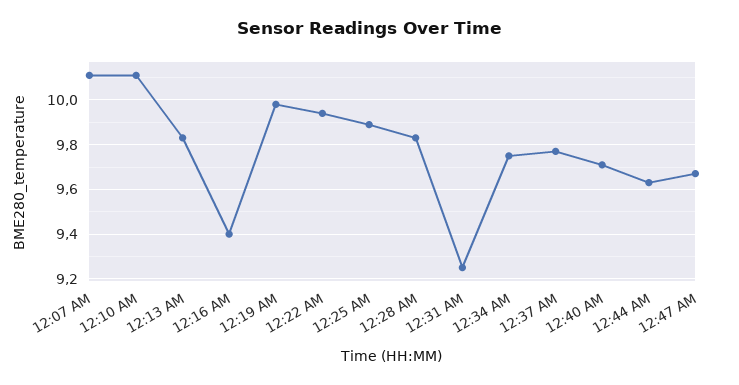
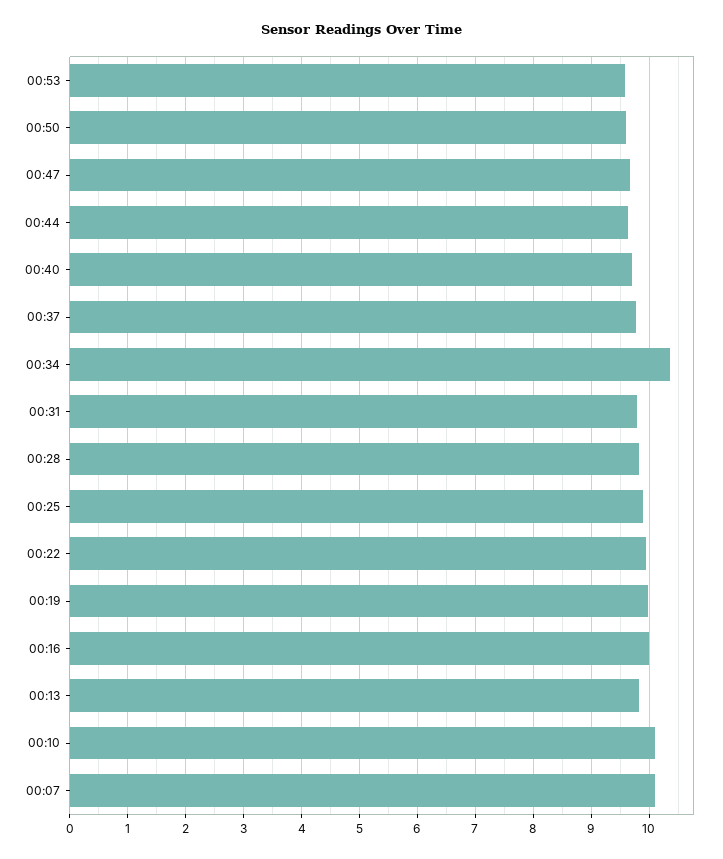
12:16 AM: 9.4 -> 10
12:31 AM: 9.25 -> 9.8
12:34 AM: 9.75 -> 10.4
00:53: none -> 9.6
00:50: none -> 9.6

